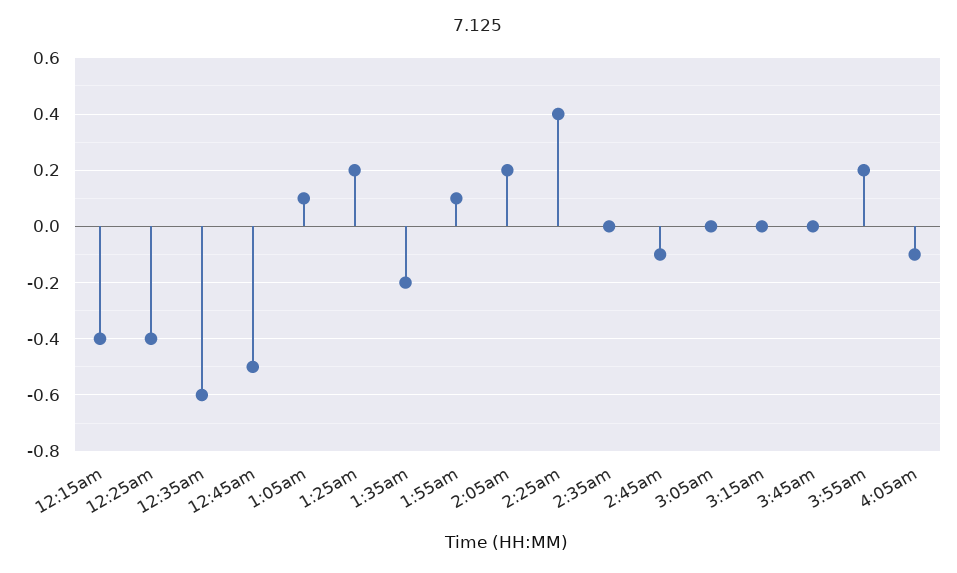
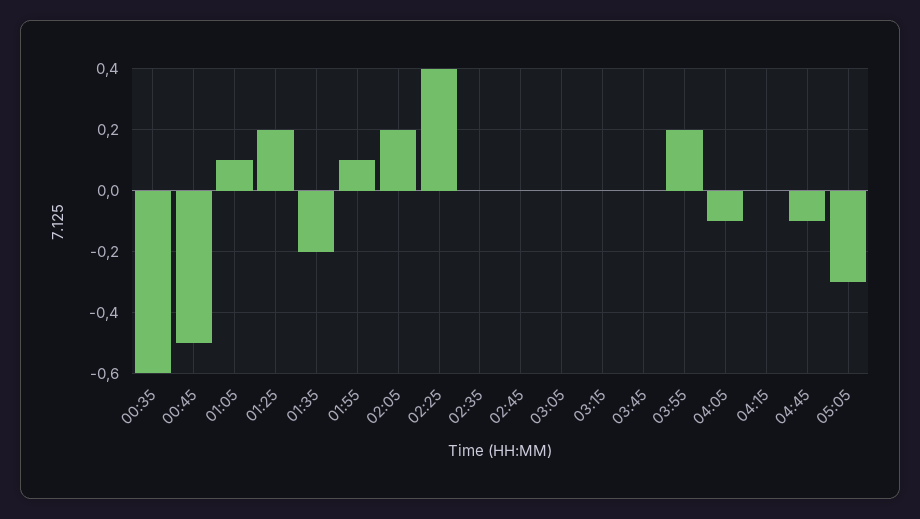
12:15am: -0.4 -> none
12:25am: -0.4 -> none
2:45am: -0.1 -> 0
04:15: none -> 0
04:45: none -> -0.1
05:05: none -> -0.3

